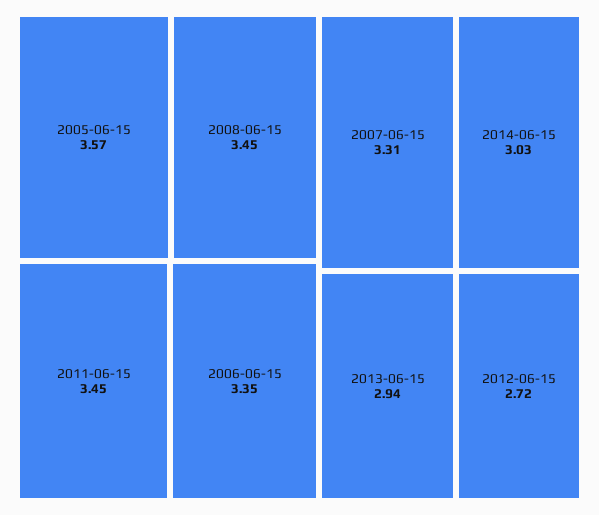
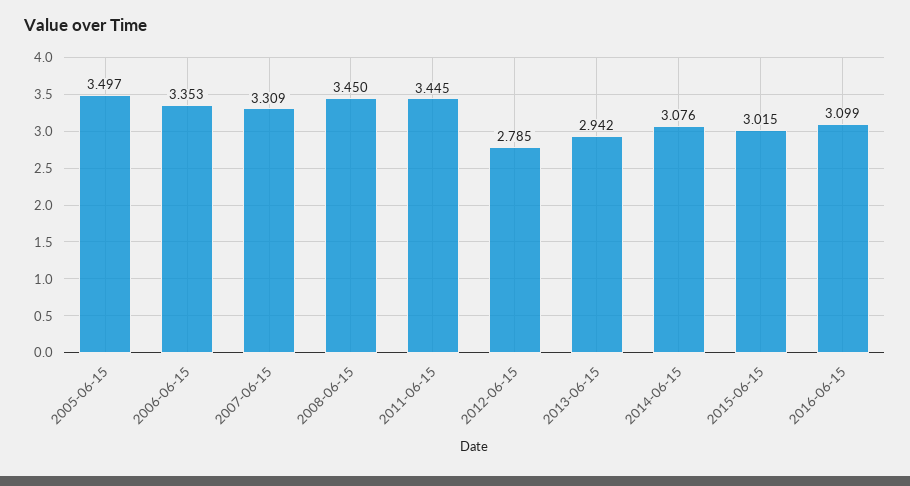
2005-06-15: 3.57 -> 3.497
2014-06-15: 3.03 -> 3.076
2012-06-15: 2.72 -> 2.785
2015-06-15: none -> 3.015
2016-06-15: none -> 3.099

